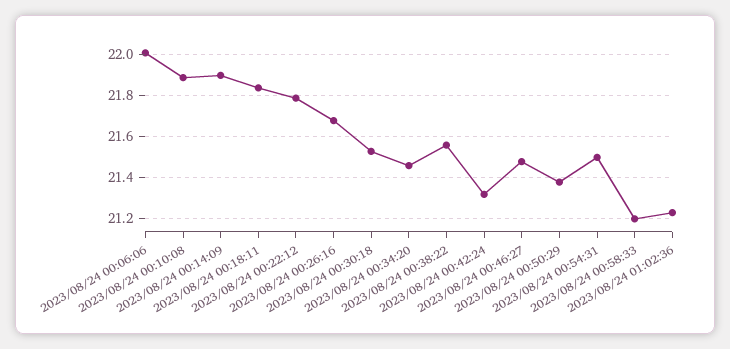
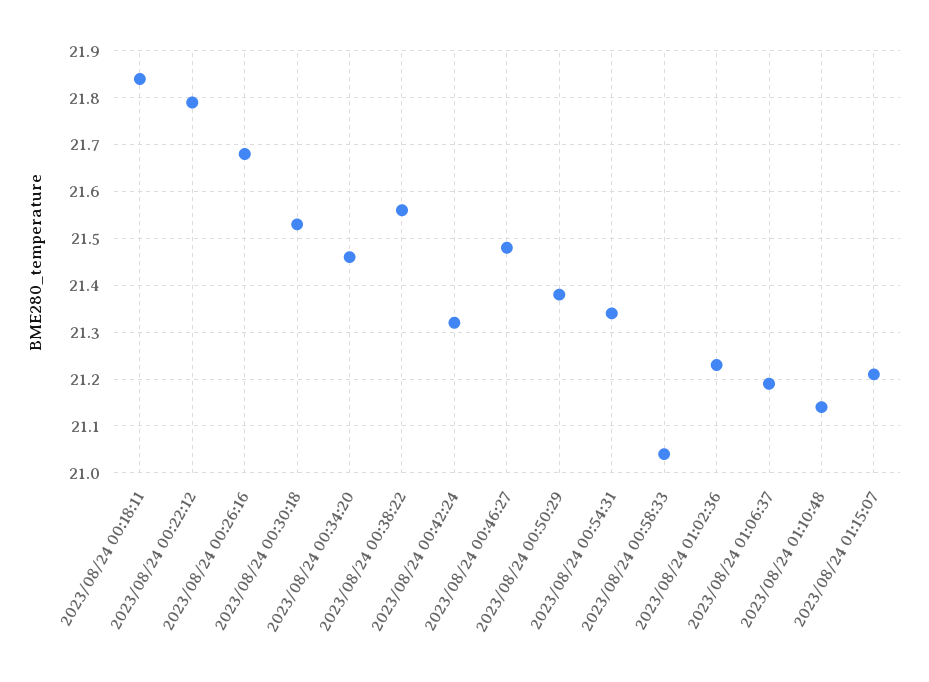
2023/08/24 00:06:06: 22 -> none
2023/08/24 00:10:08: 21.9 -> none
2023/08/24 00:14:09: 21.9 -> none
2023/08/24 00:54:31: 21.5 -> 21.35
2023/08/24 00:58:33: 21.2 -> 21.05
2023/08/24 01:06:37: none -> 21.2
2023/08/24 01:10:48: none -> 21.15
2023/08/24 01:15:07: none -> 21.2

